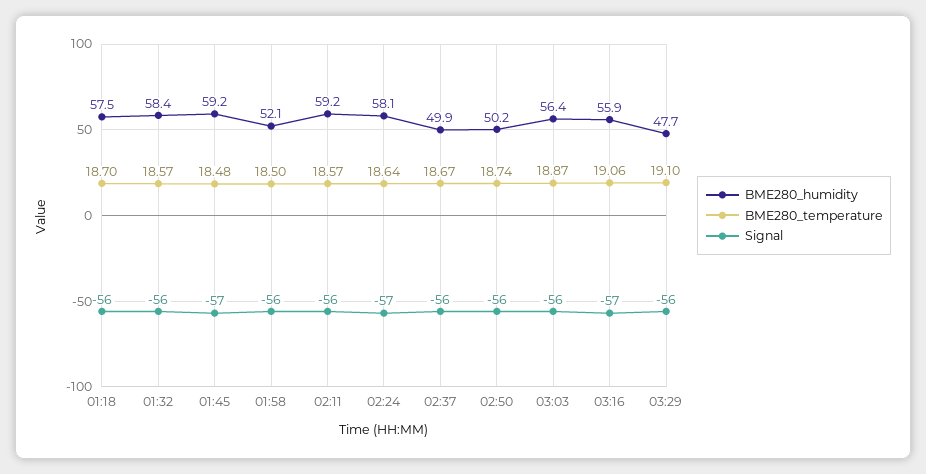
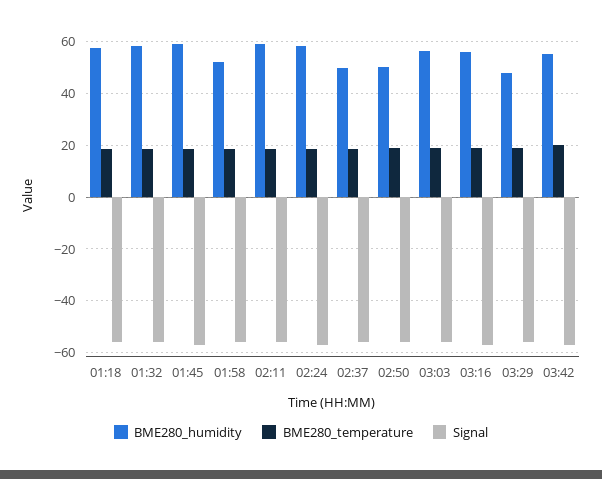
BME280_humidity, 03:42: none -> 55
BME280_temperature, 03:42: none -> 20
Signal, 03:42: none -> -57.5

